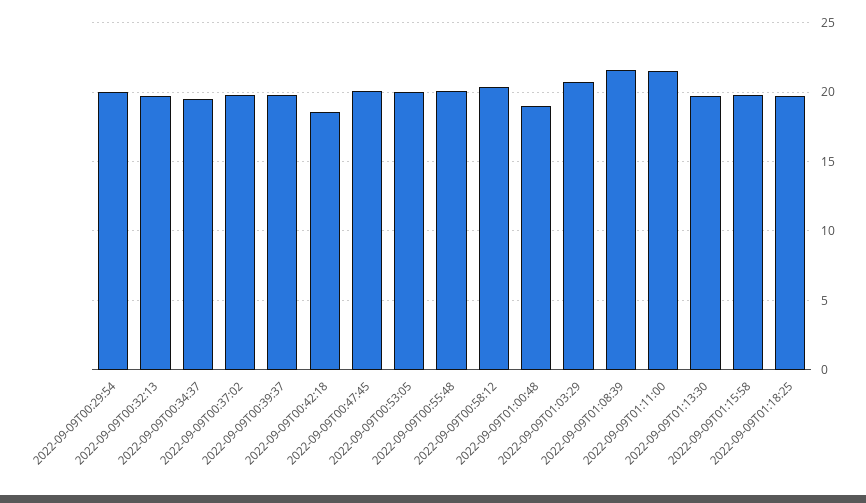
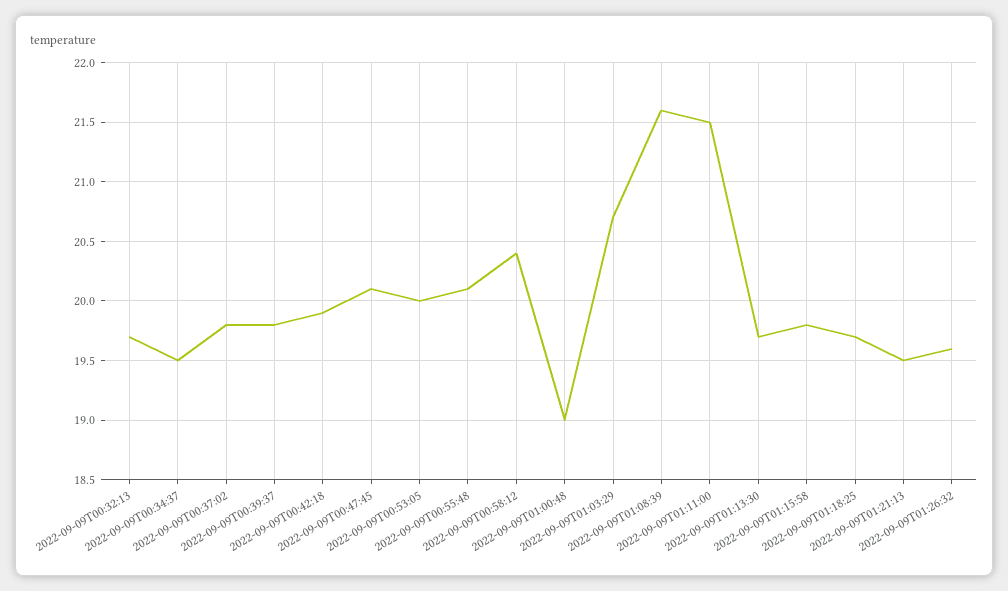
2022-09-09T00:29:54: 20 -> none
2022-09-09T00:42:18: 18.5 -> 19.9
2022-09-09T01:21:13: none -> 19.5
2022-09-09T01:26:32: none -> 19.6

